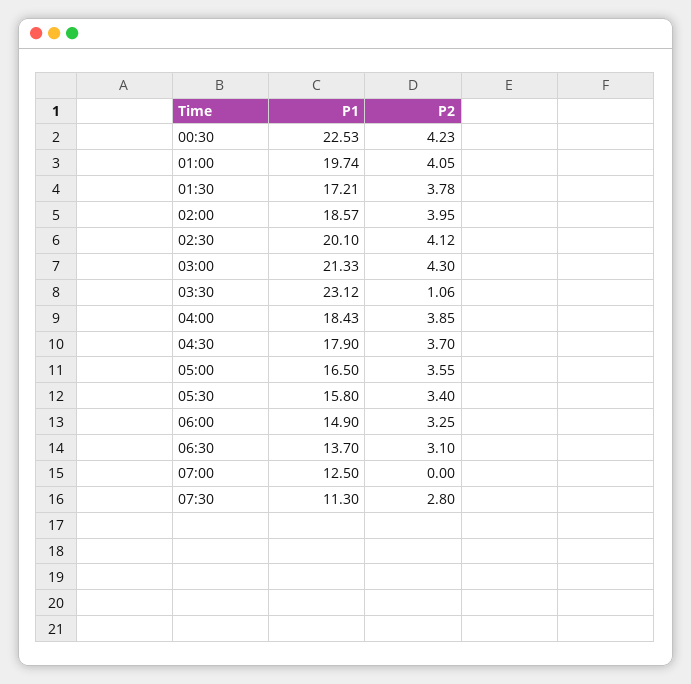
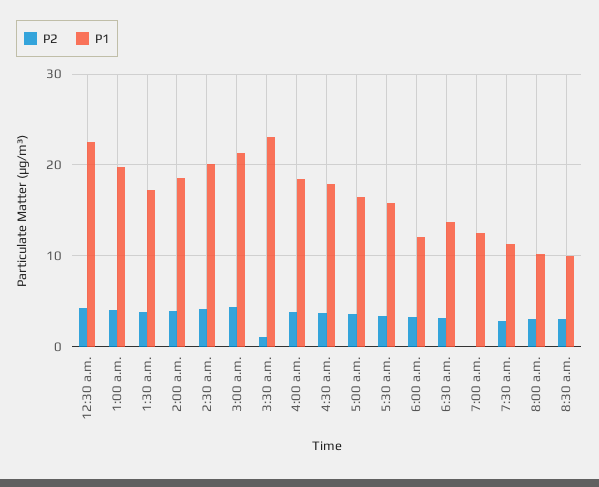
P1, 06:00: 14.9 -> 12
P2, 8:00 a.m.: none -> 3
P1, 8:00 a.m.: none -> 10
P2, 8:30 a.m.: none -> 3
P1, 8:30 a.m.: none -> 10

